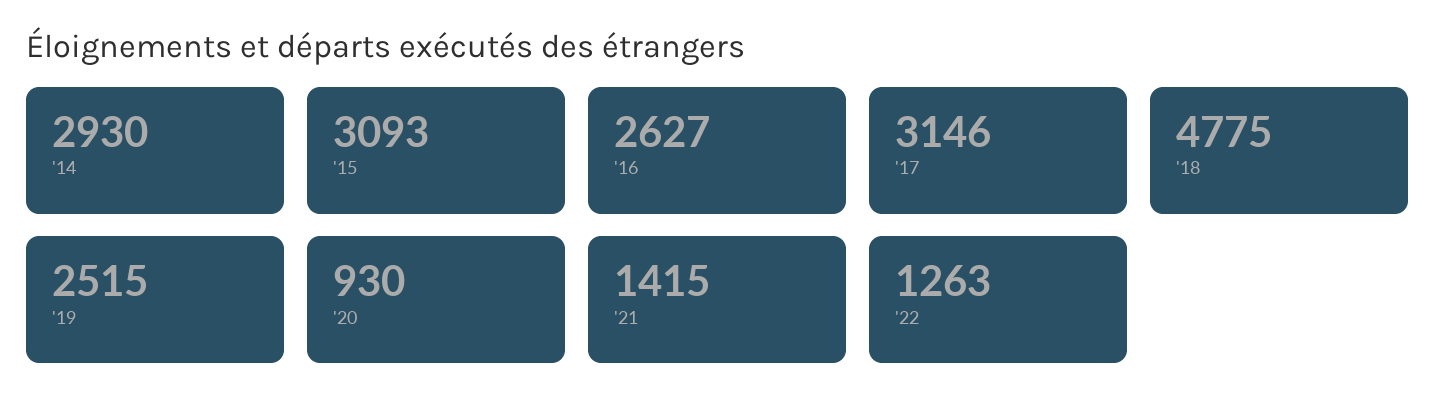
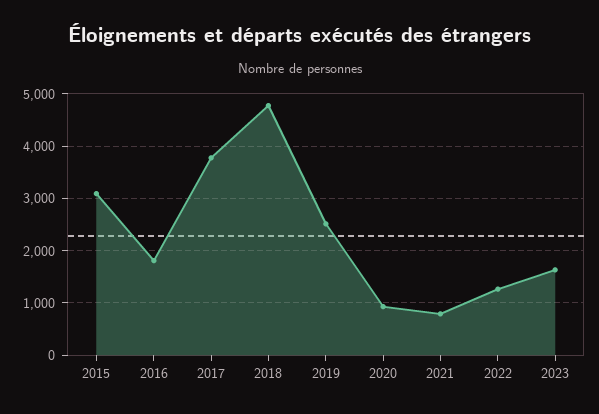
'14: 2930 -> none
'16: 2627 -> 1800
'17: 3146 -> 3800
'21: 1415 -> 800
2023: none -> 1600

